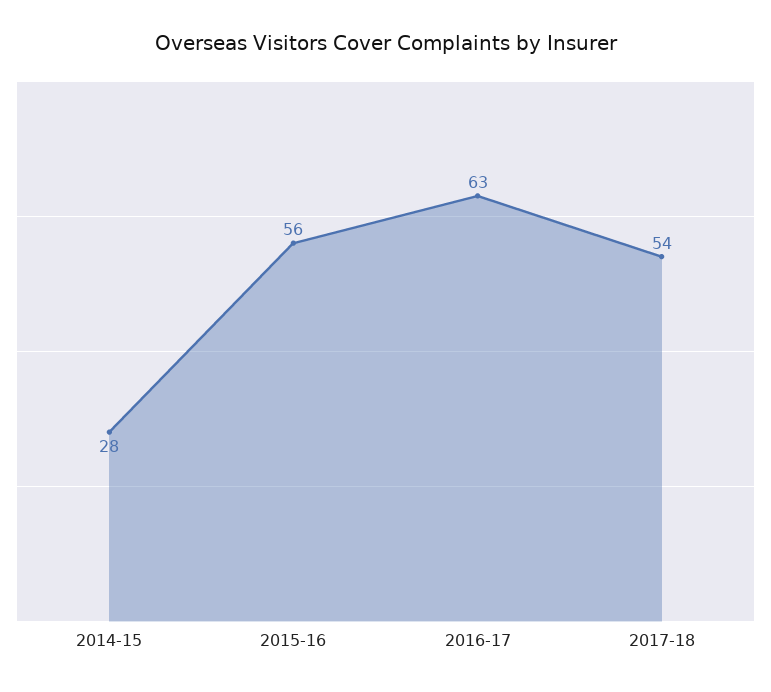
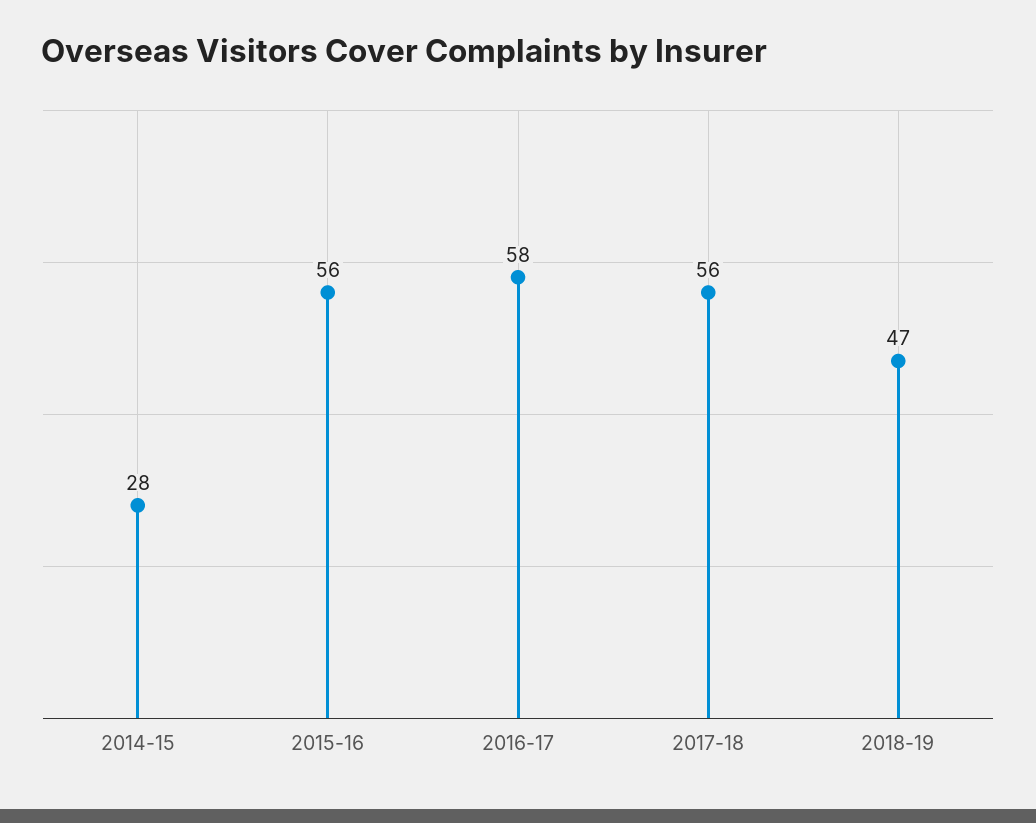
2016-17: 63 -> 58
2017-18: 54 -> 56
2018-19: none -> 47

